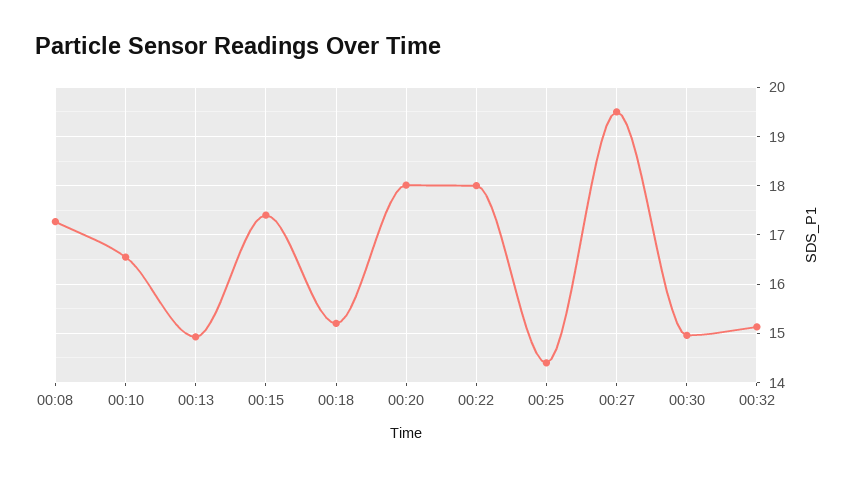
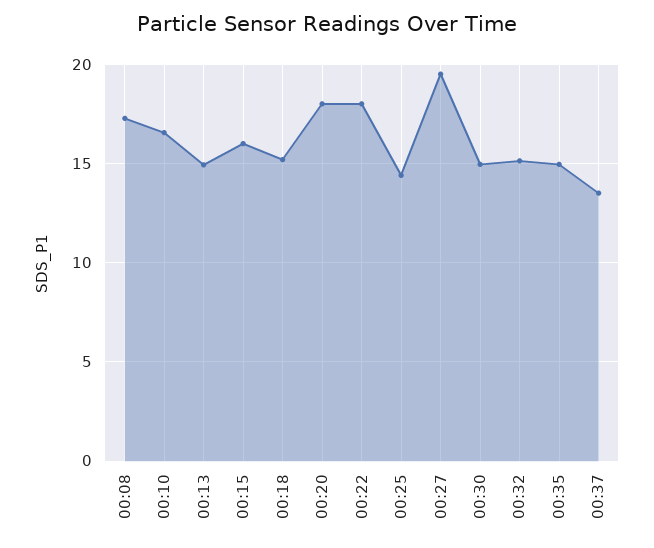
00:15: 17.4 -> 16
00:35: none -> 15
00:37: none -> 13.5

